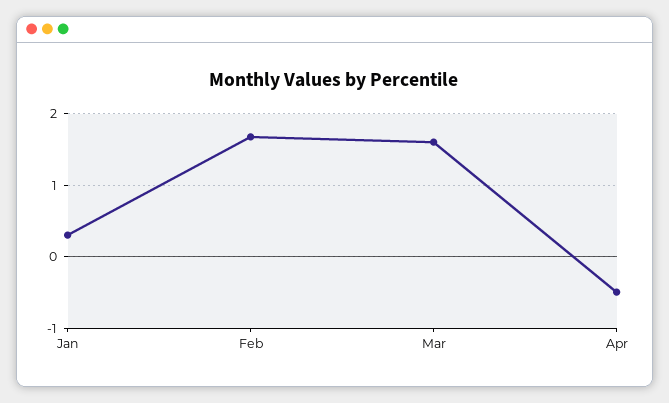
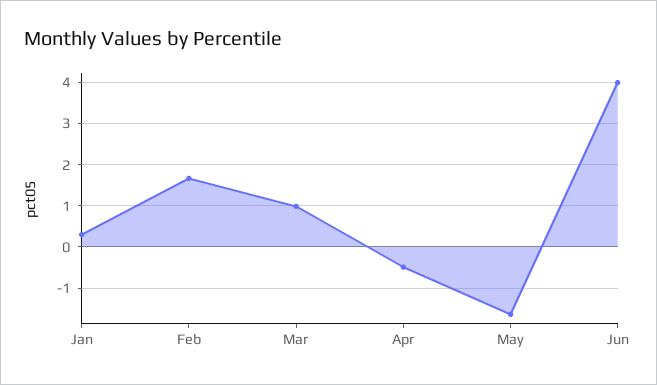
Mar: 1.6 -> 1
May: none -> -1.6
Jun: none -> 4

